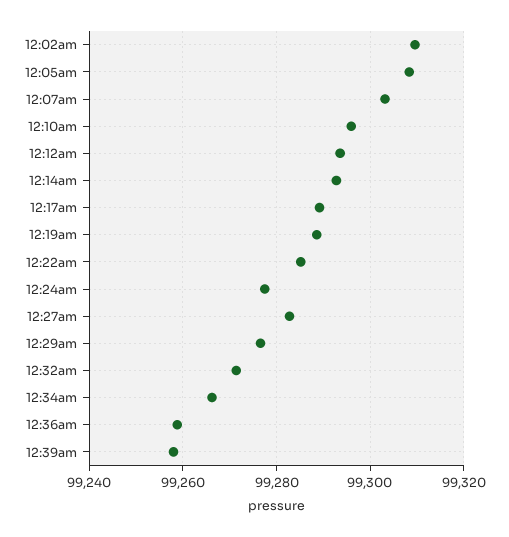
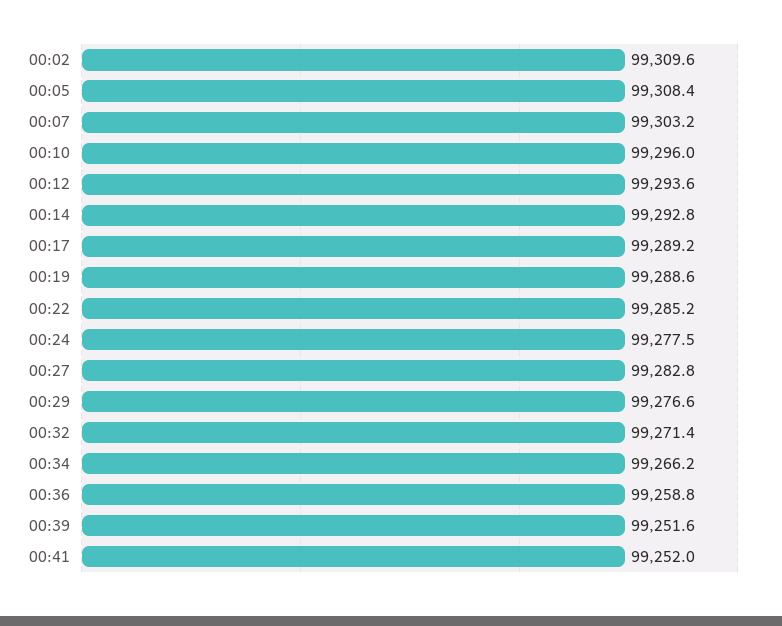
12:39am: 99258 -> 99251.6
00:41: none -> 99252

